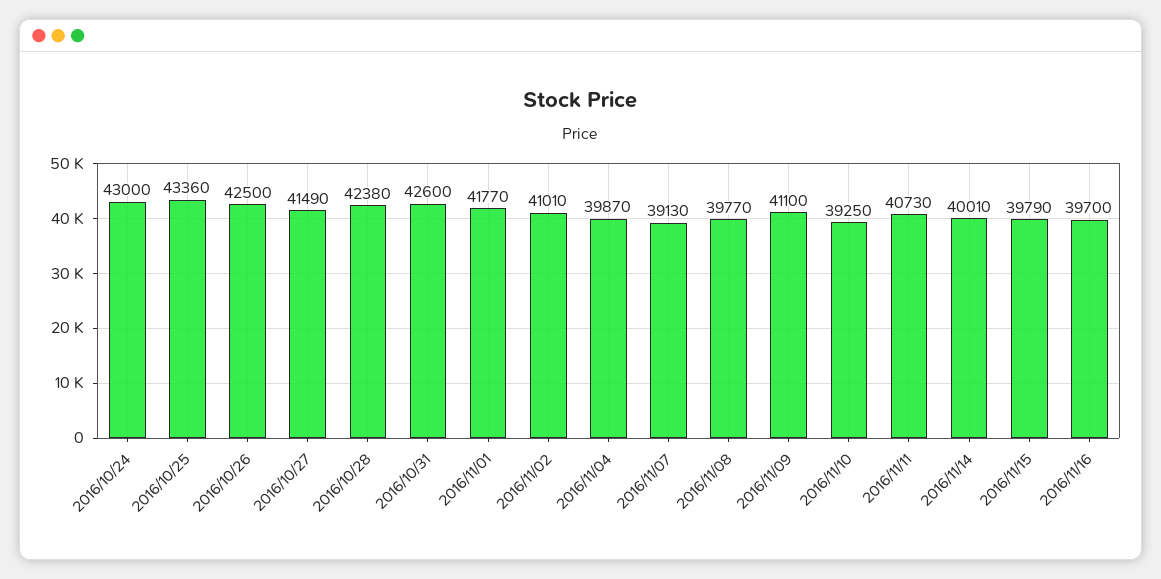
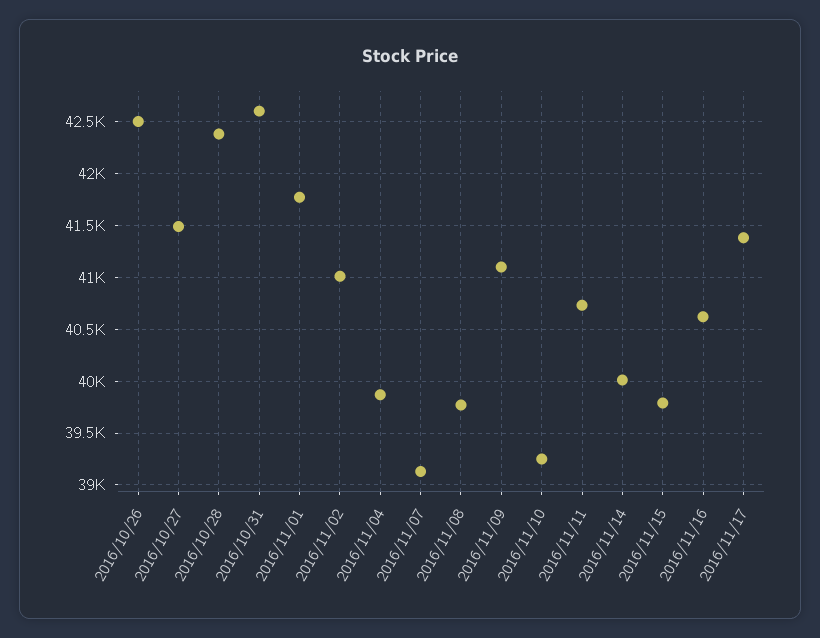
2016/10/24: 43000 -> none
2016/10/25: 43360 -> none
2016/11/16: 39700 -> 40600
2016/11/17: none -> 41400

